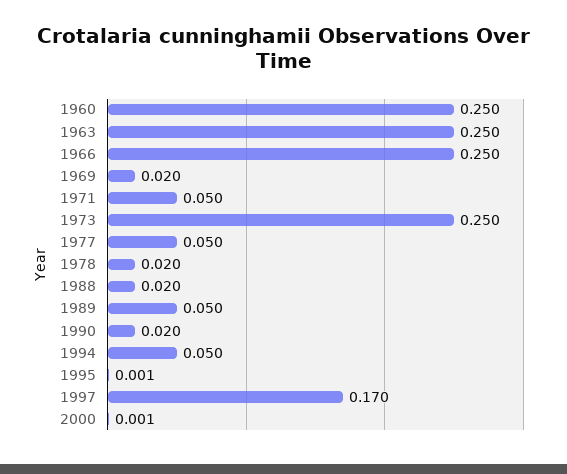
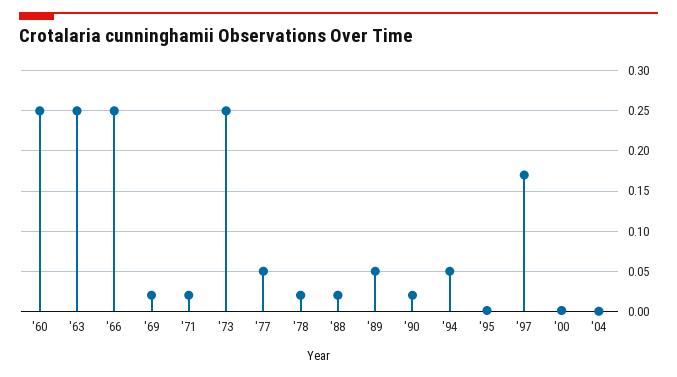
1971: 0.05 -> 0.02
'04: none -> 0

